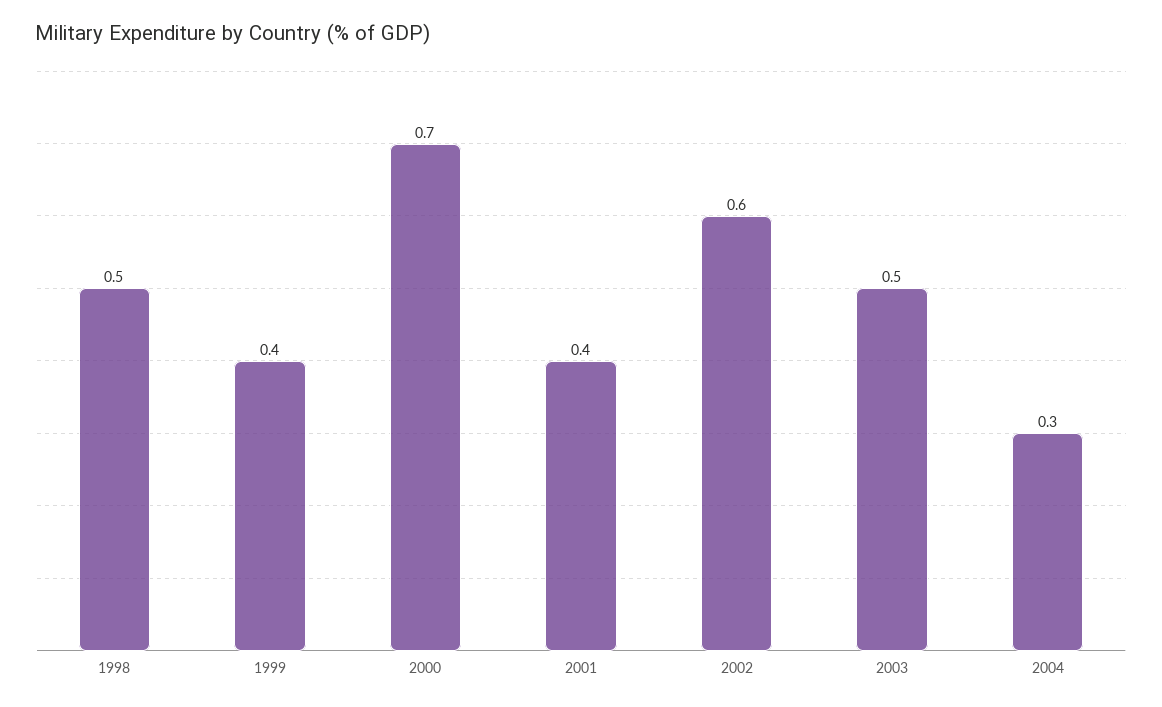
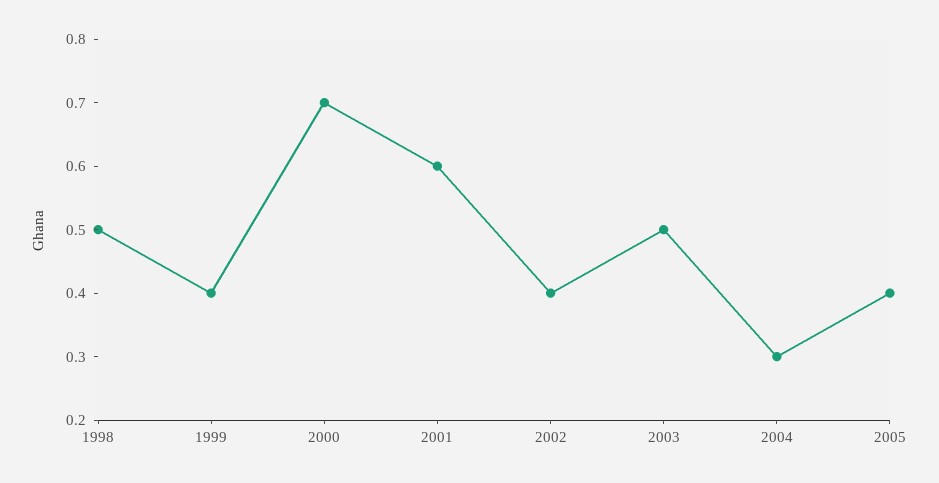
2001: 0.4 -> 0.6
2002: 0.6 -> 0.4
2005: none -> 0.4

